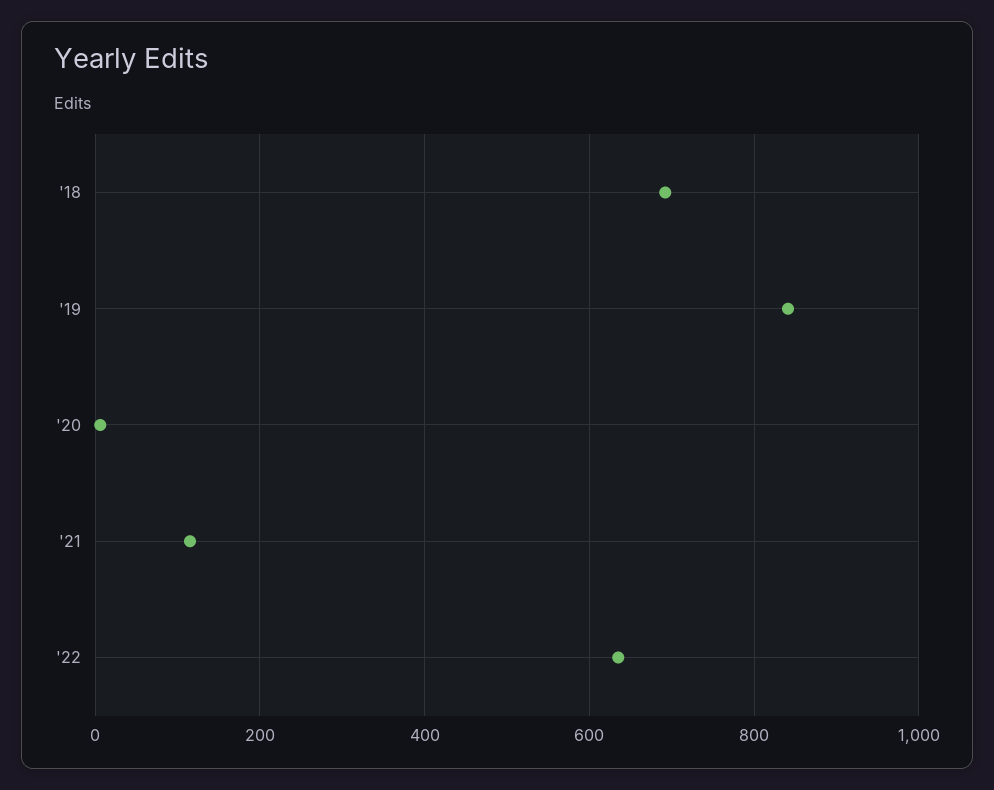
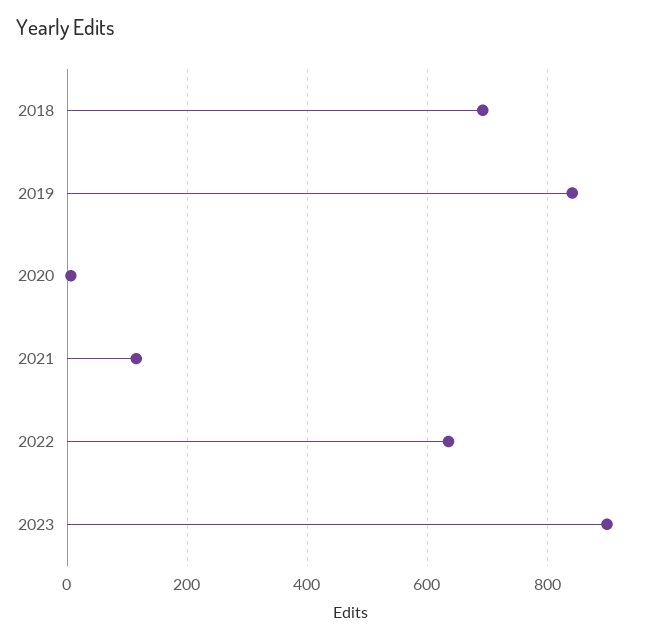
2023: none -> 900

